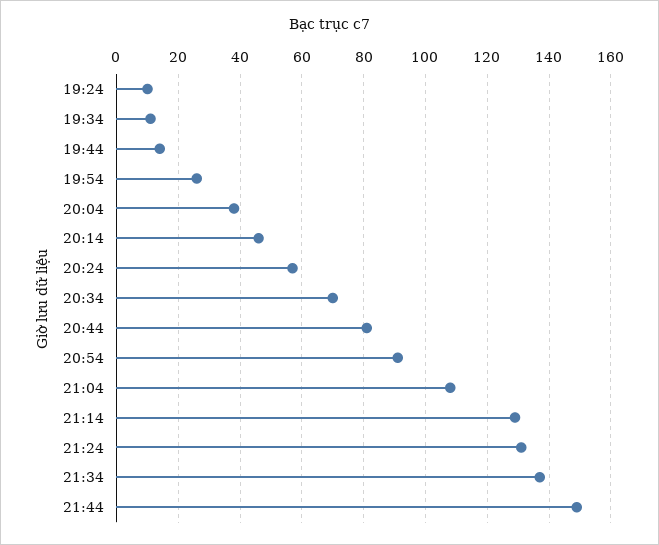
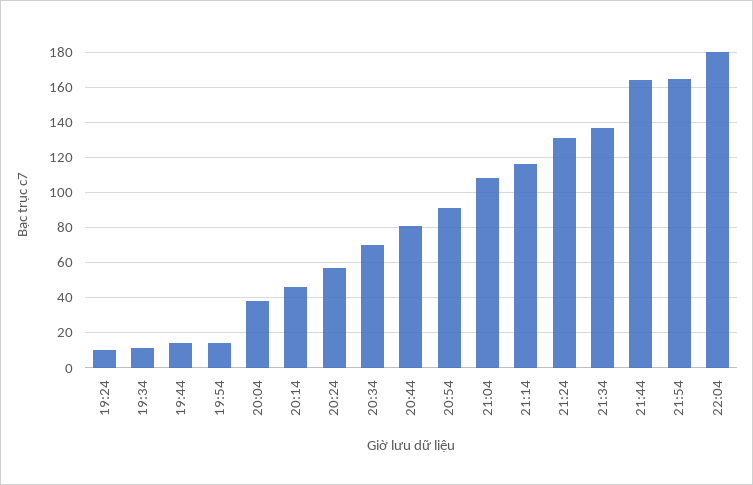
19:54: 25 -> 15
21:14: 130 -> 115
21:44: 150 -> 165
21:54: none -> 165
22:04: none -> 180

